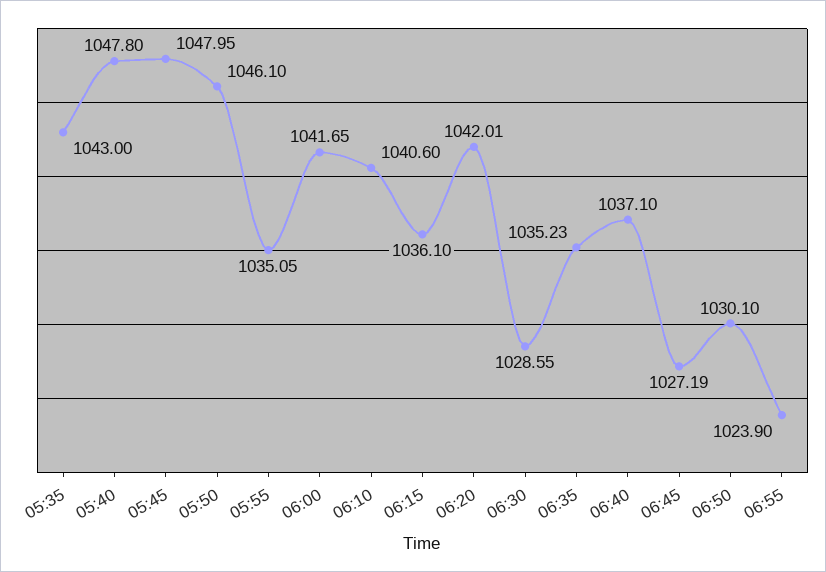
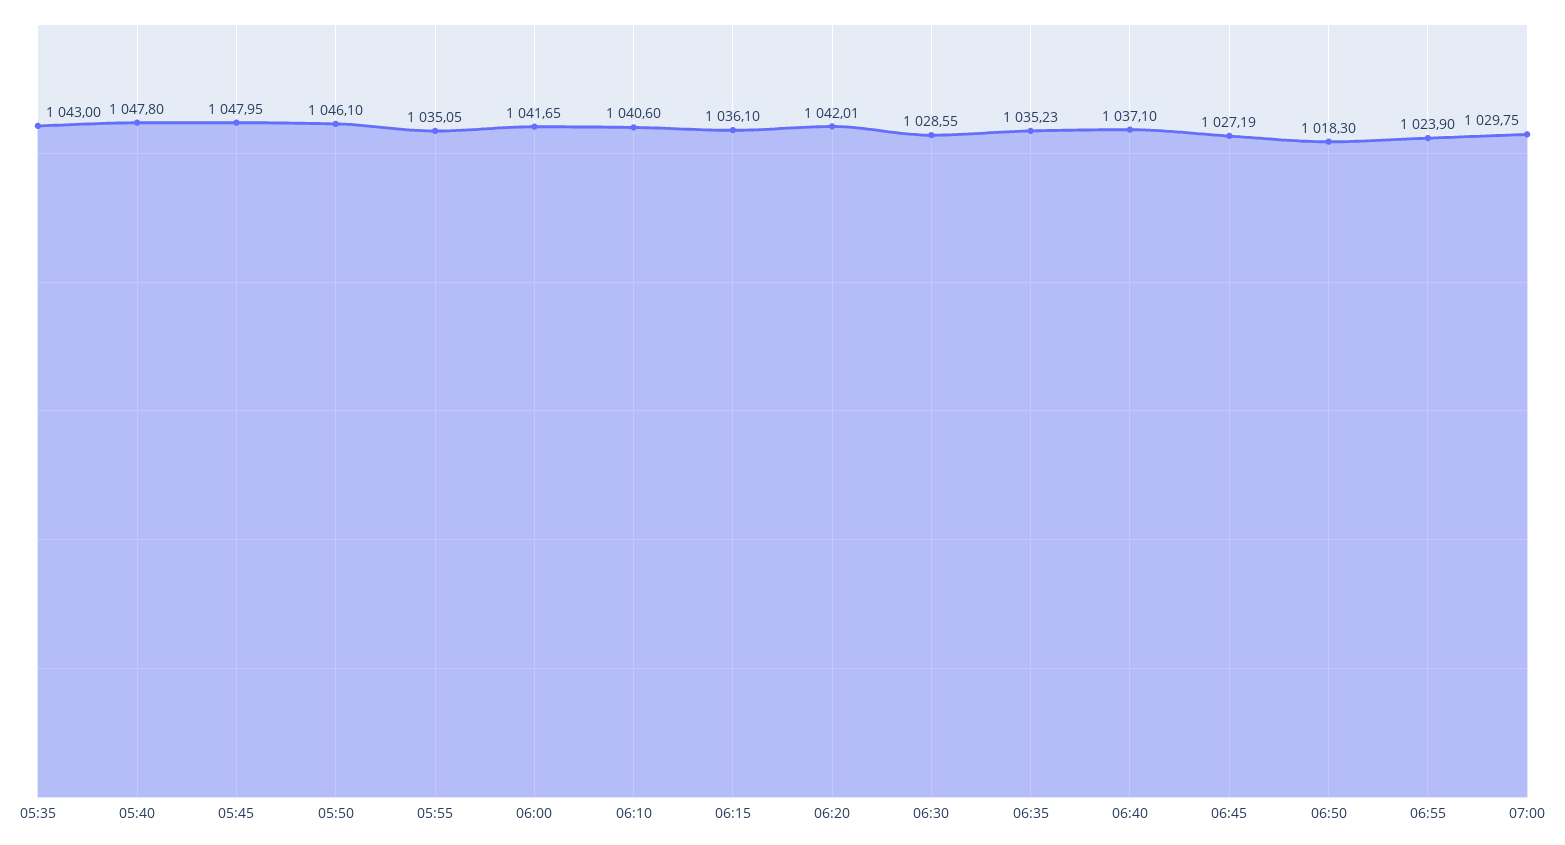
06:50: 1030.1 -> 1018.3
07:00: none -> 1029.75

